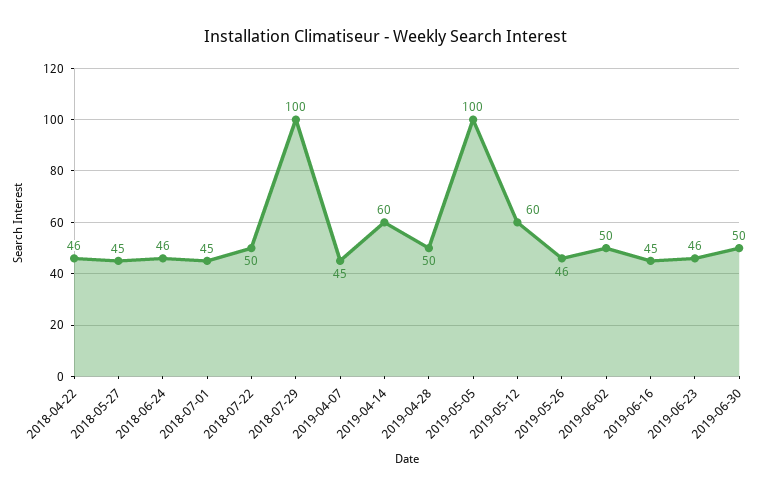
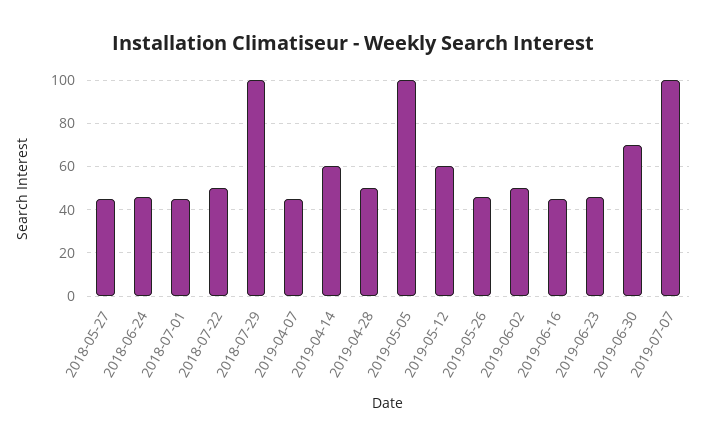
2018-04-22: 46 -> none
2019-06-30: 50 -> 70
2019-07-07: none -> 100

